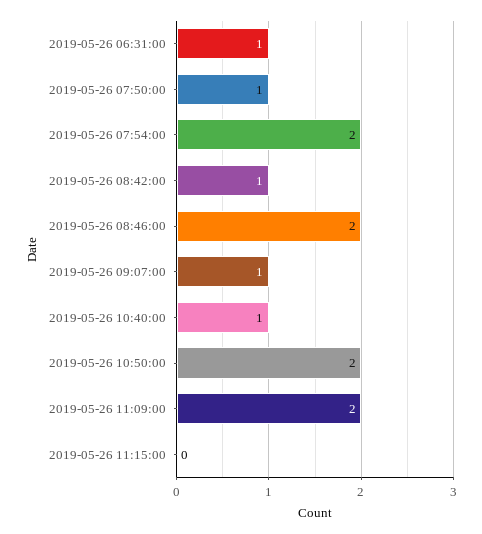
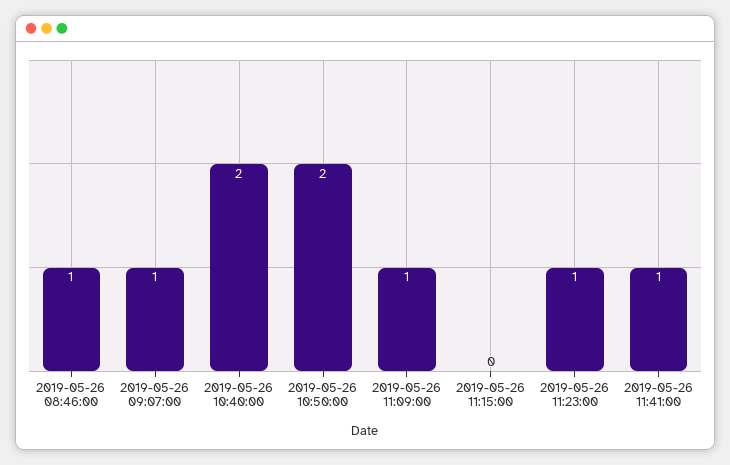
2019-05-26 06:31:00: 1 -> none
2019-05-26 07:50:00: 1 -> none
2019-05-26 07:54:00: 2 -> none
2019-05-26 08:42:00: 1 -> none
2019-05-26 08:46:00: 2 -> 1
2019-05-26 10:40:00: 1 -> 2
2019-05-26 11:09:00: 2 -> 1
2019-05-26 11:23:00: none -> 1
2019-05-26 11:41:00: none -> 1

